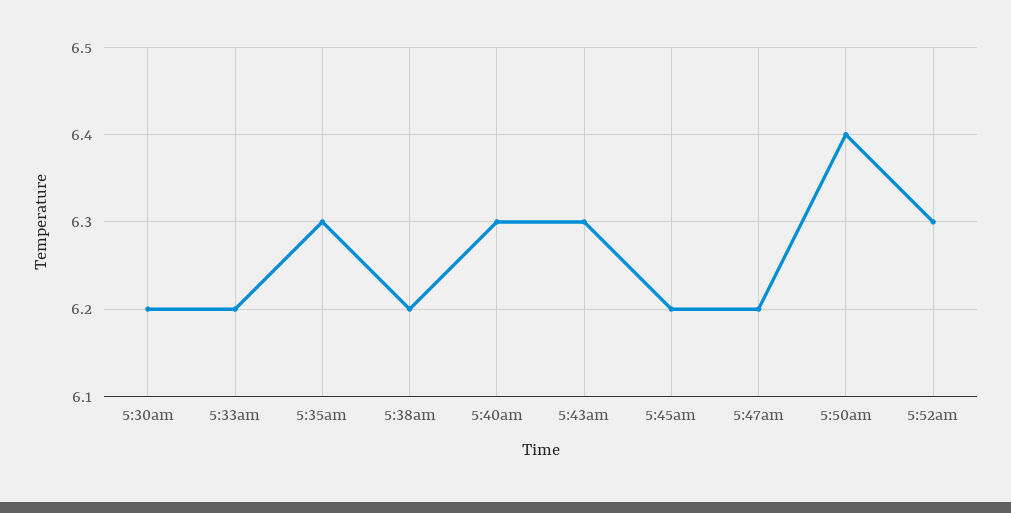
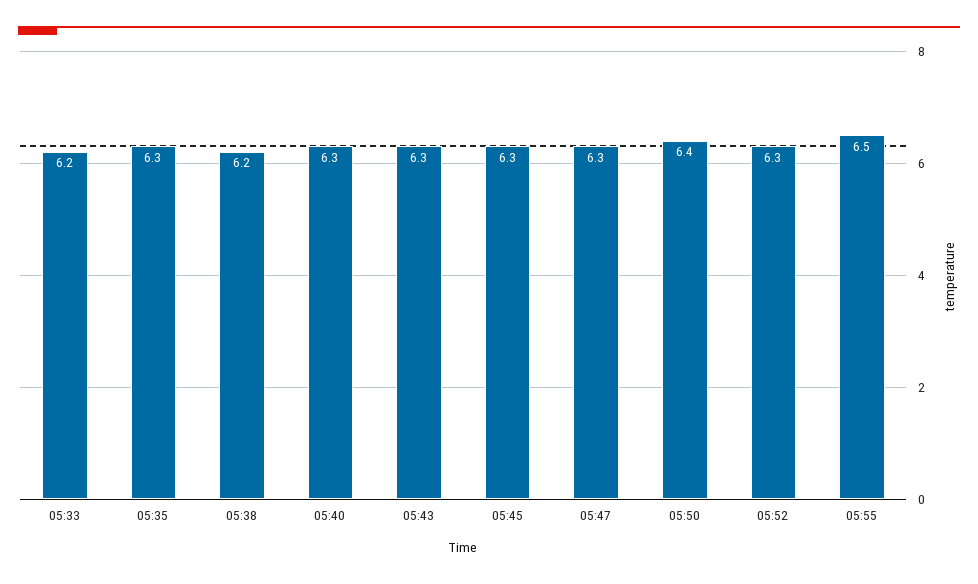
5:30am: 6.2 -> none
5:45am: 6.2 -> 6.3
5:47am: 6.2 -> 6.3
05:55: none -> 6.5

